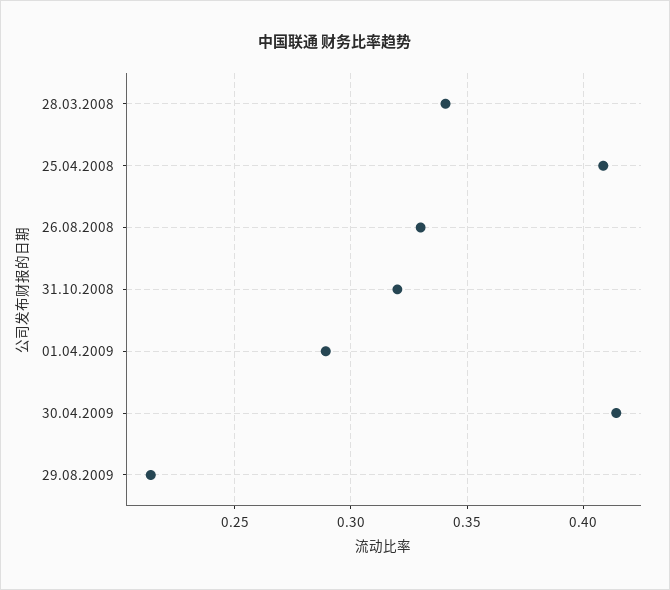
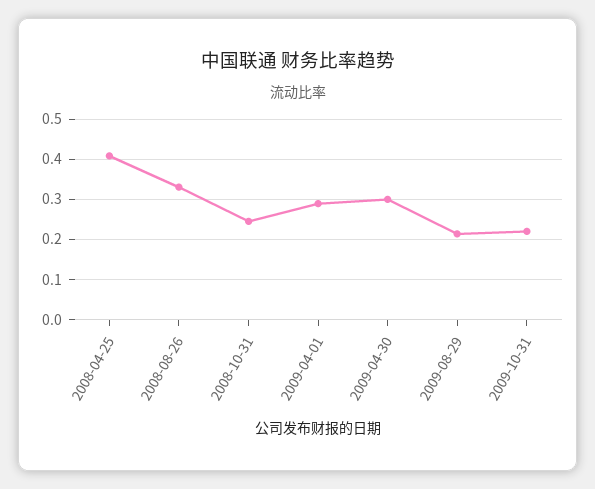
28.03.2008: 0.34 -> none
31.10.2008: 0.32 -> 0.24
30.04.2009: 0.415 -> 0.3
2009-10-31: none -> 0.22

